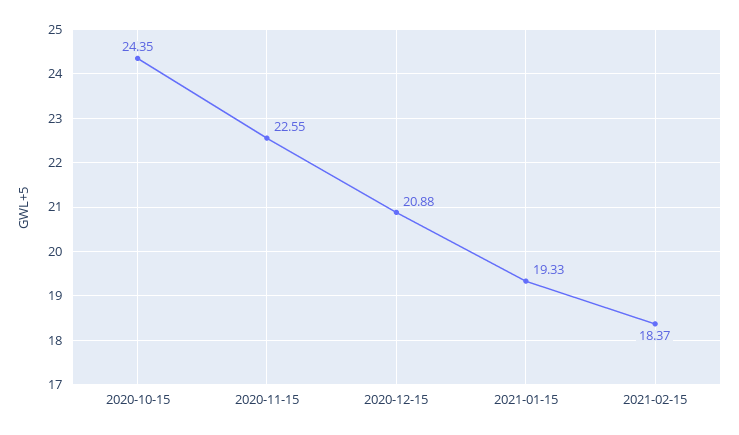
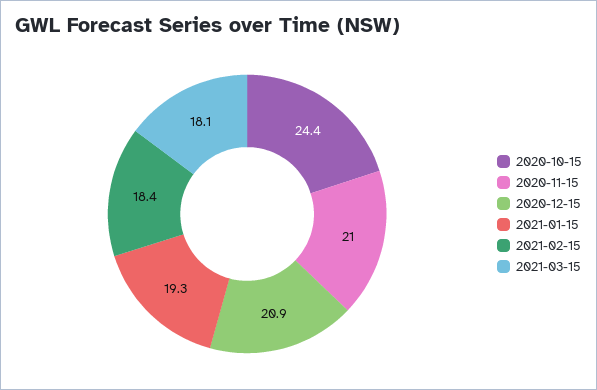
2020-11-15: 22.55 -> 21
2021-03-15: none -> 18.1

